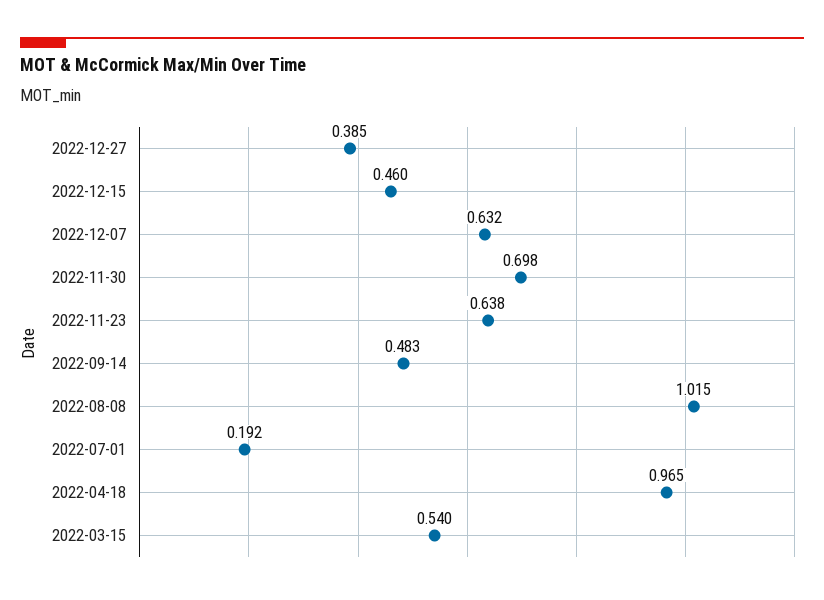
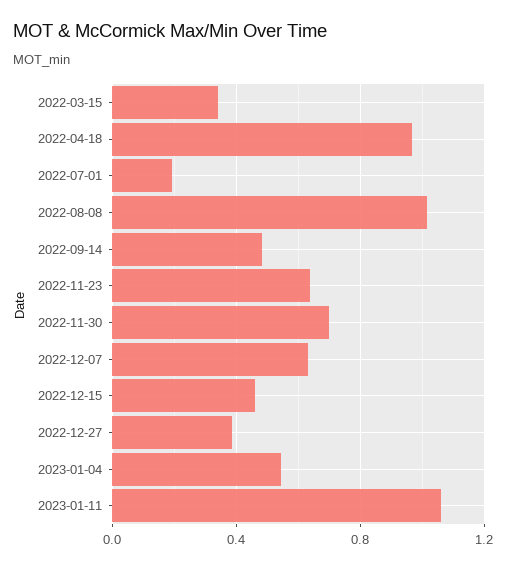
2022-03-15: 0.54 -> 0.35
2023-01-04: none -> 0.55
2023-01-11: none -> 1.05

